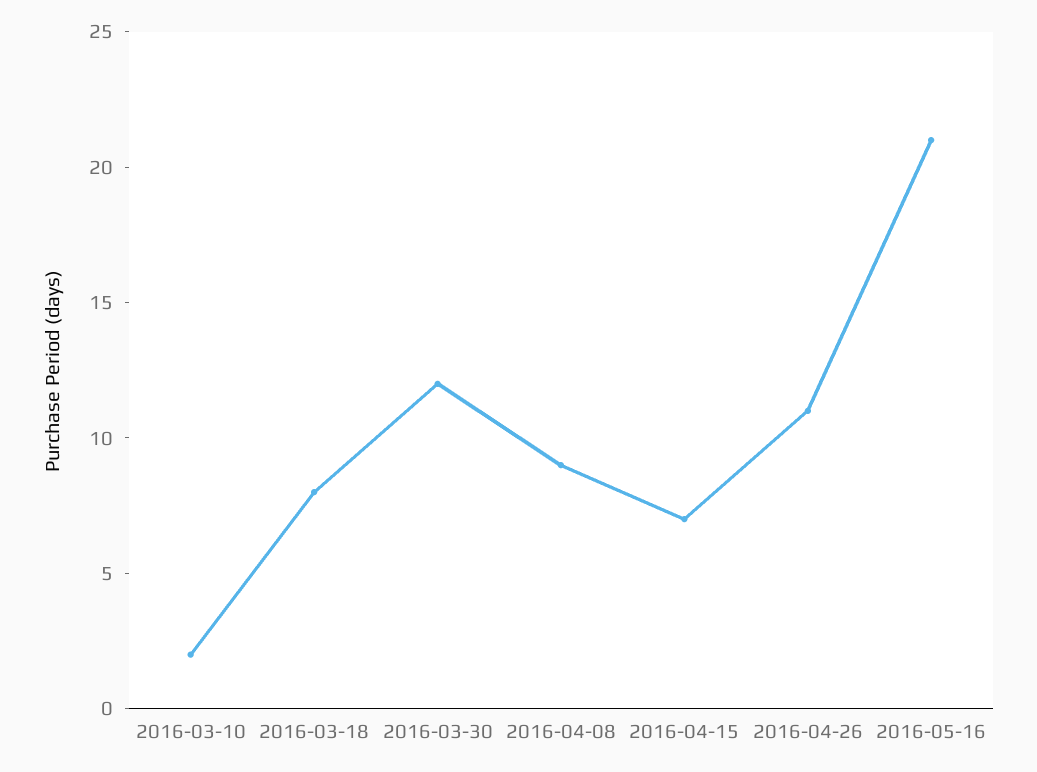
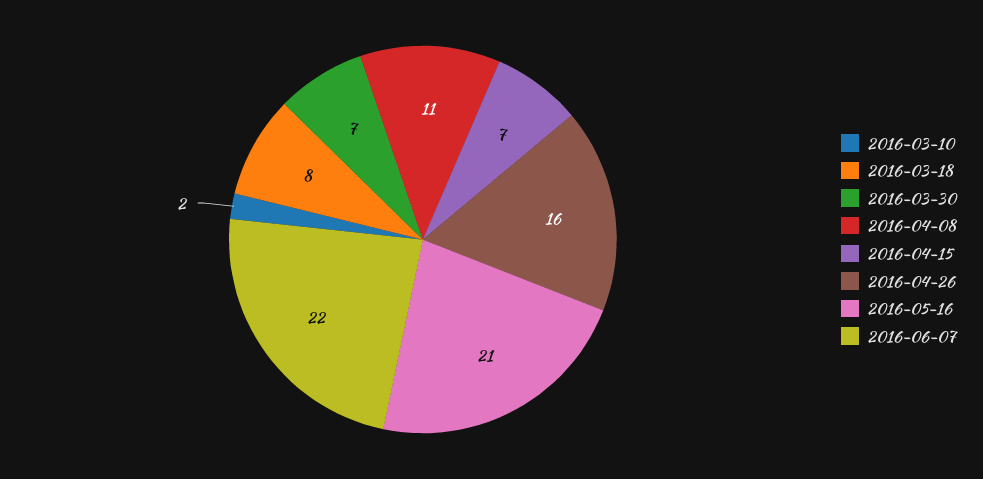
2016-03-30: 12 -> 7
2016-04-08: 9 -> 11
2016-04-26: 11 -> 16
2016-06-07: none -> 22

